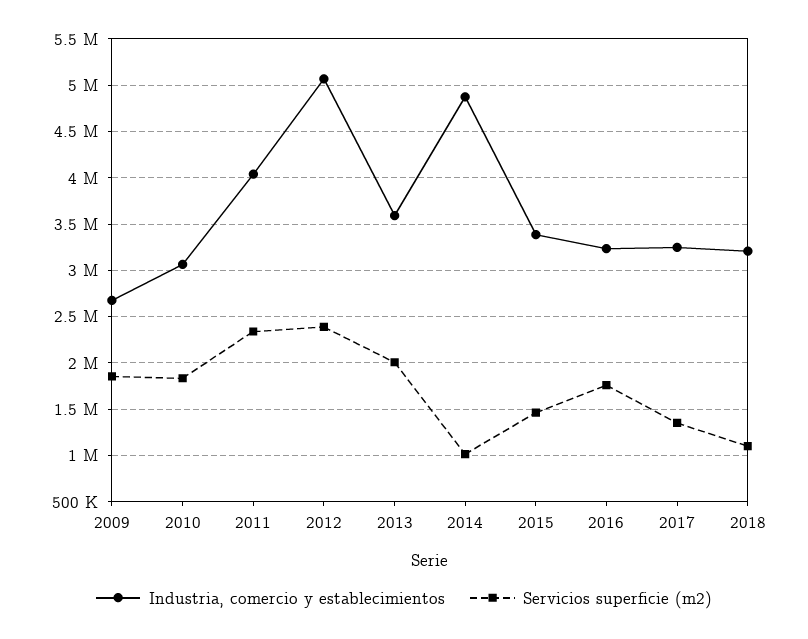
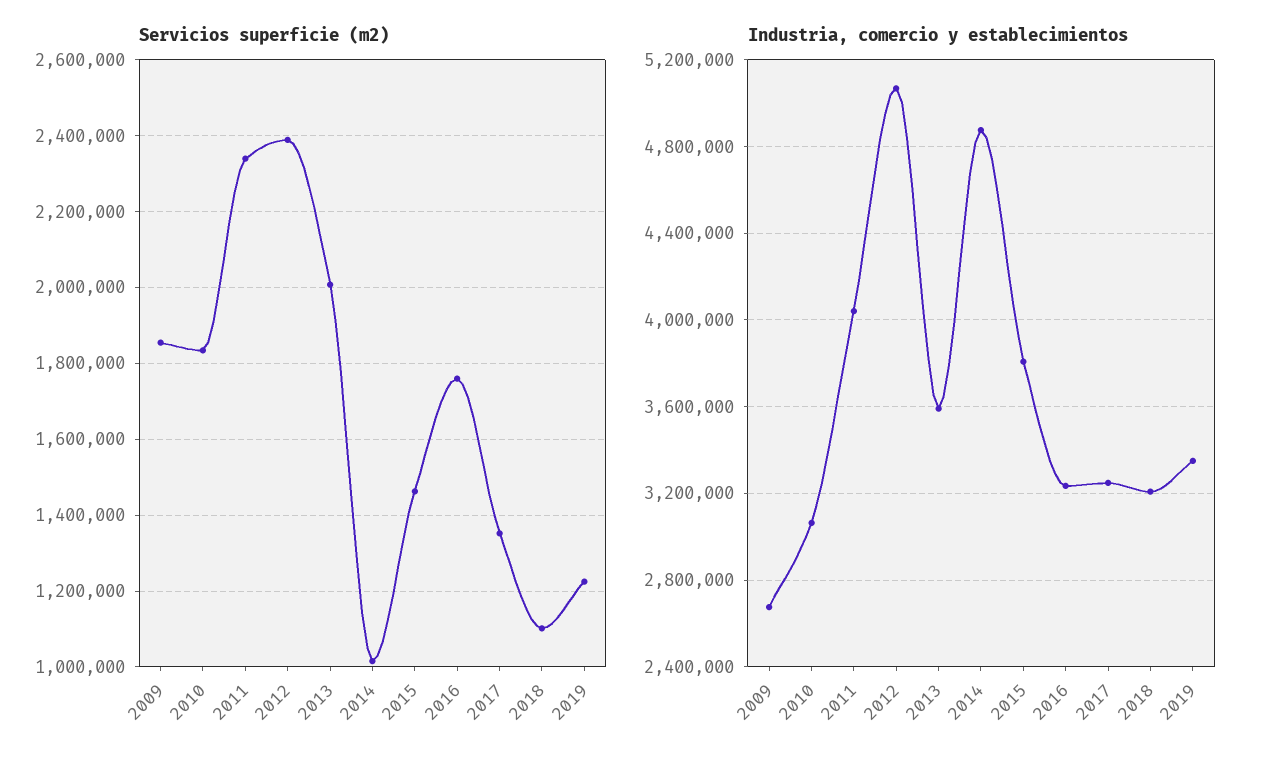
Industria, comercio y establecimientos, 2015: 3400000 -> 3800000
Servicios superficie (m2), 2019: none -> 1220000
Industria, comercio y establecimientos, 2019: none -> 3350000

